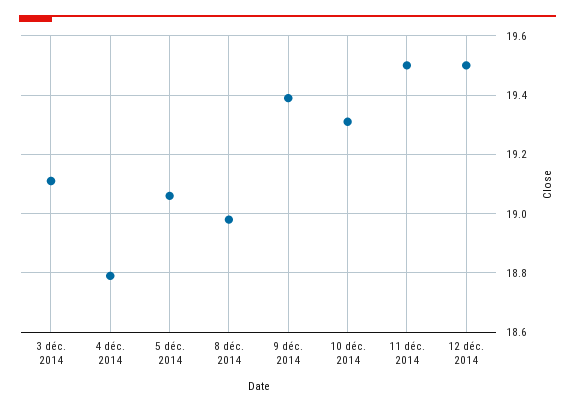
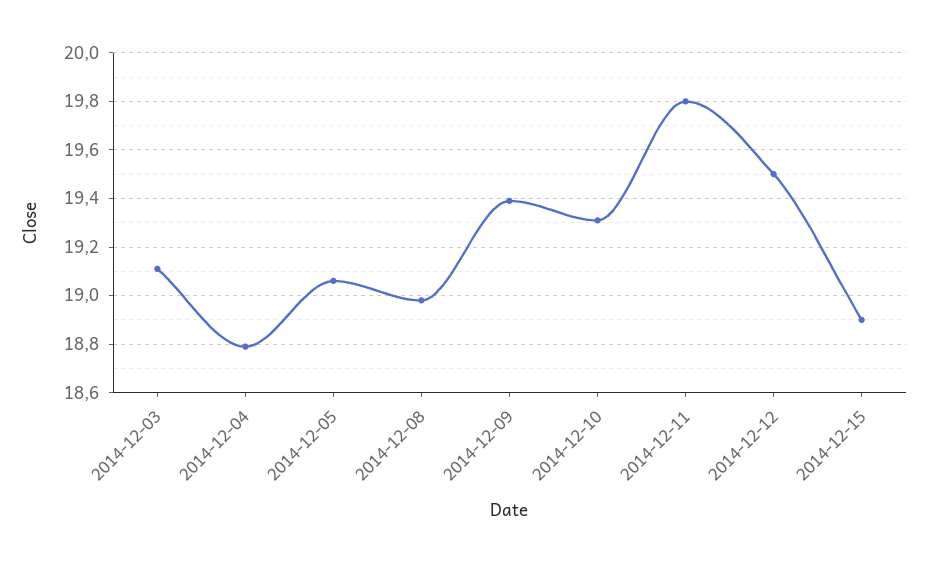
11 déc. 2014: 19.5 -> 19.8
2014-12-15: none -> 18.9

